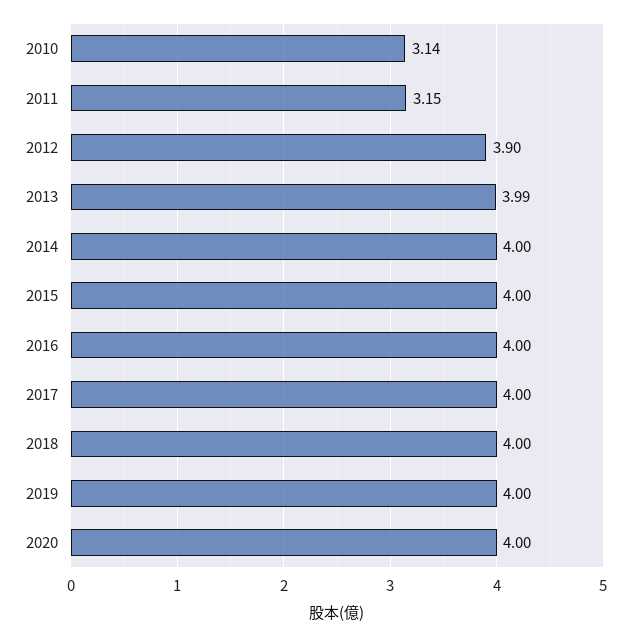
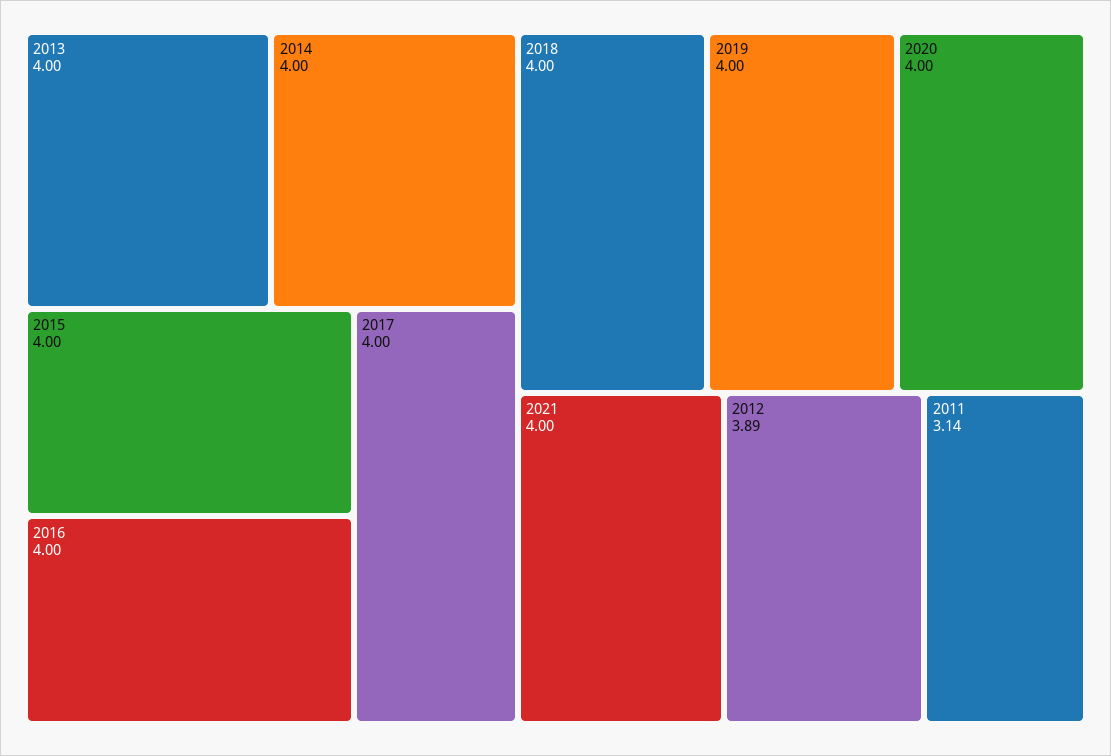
2010: 3.14 -> none
2011: 3.15 -> 3.14
2012: 3.9 -> 3.89
2013: 3.99 -> 4
2021: none -> 4

